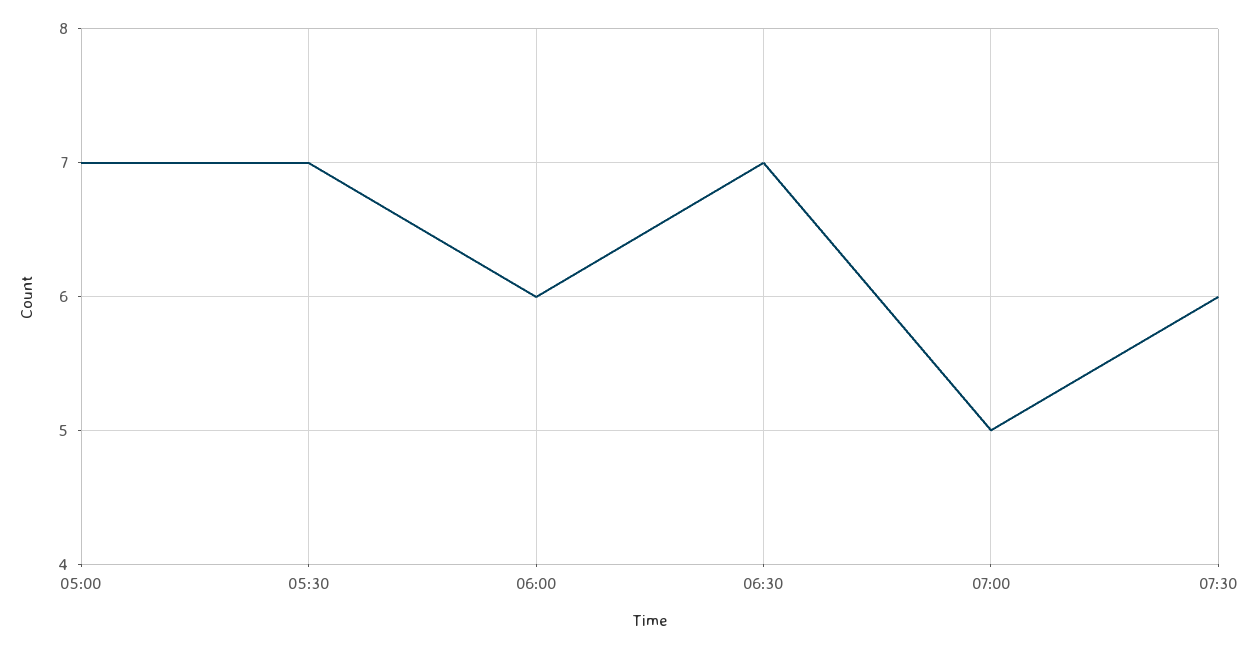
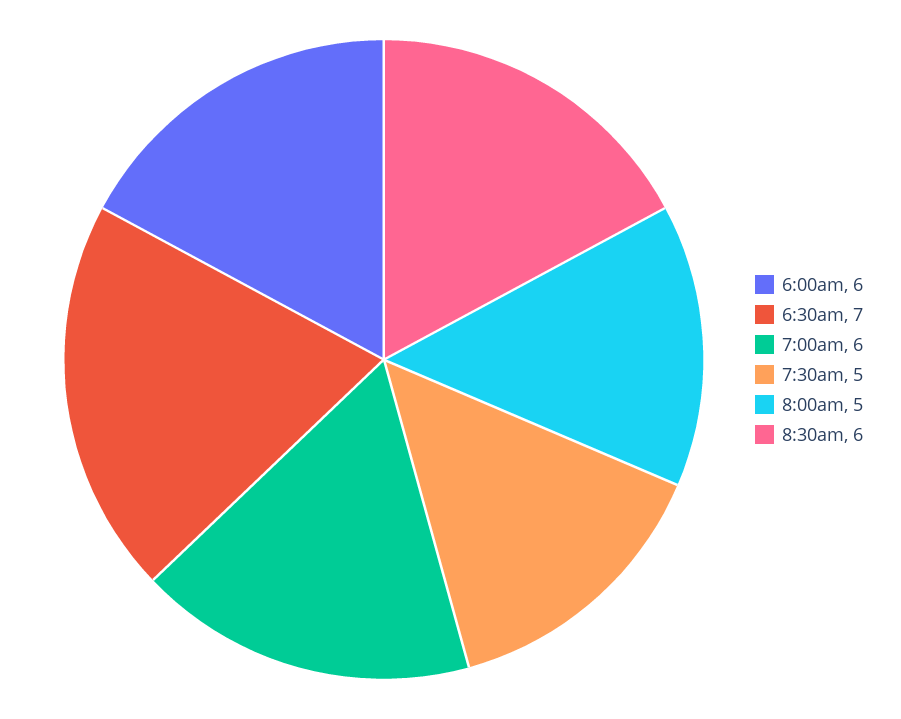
05:00: 7 -> none
05:30: 7 -> none
07:00: 5 -> 6
07:30: 6 -> 5
8:00am: none -> 5
8:30am: none -> 6

